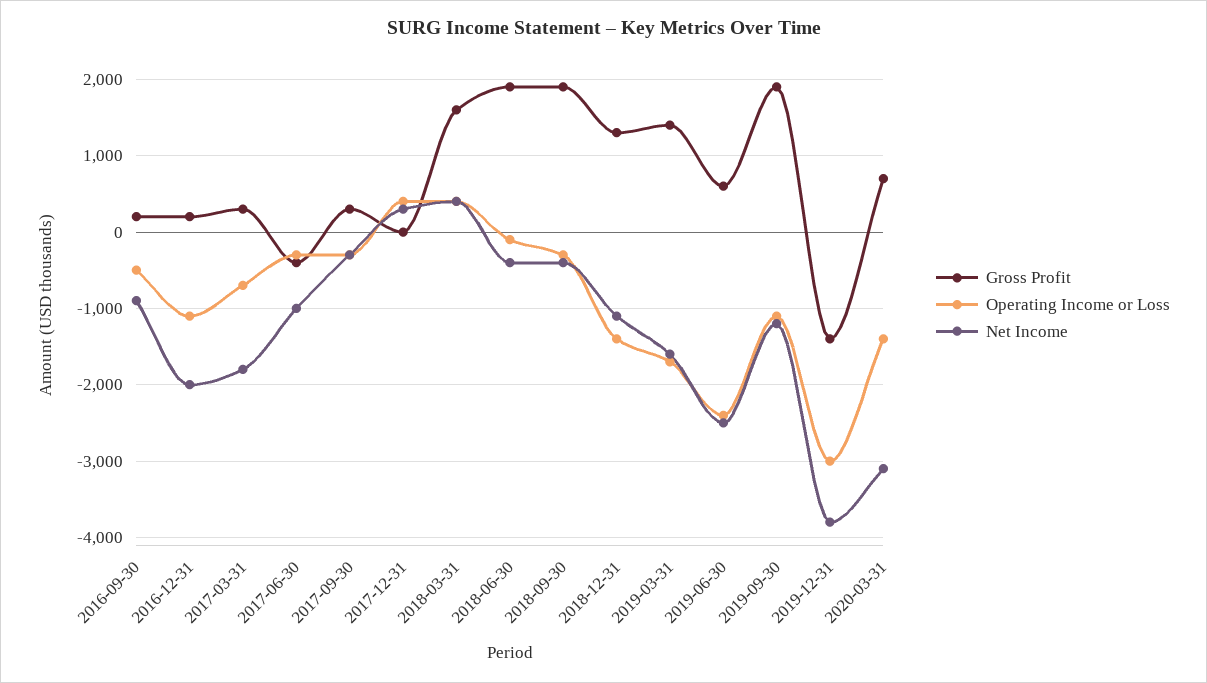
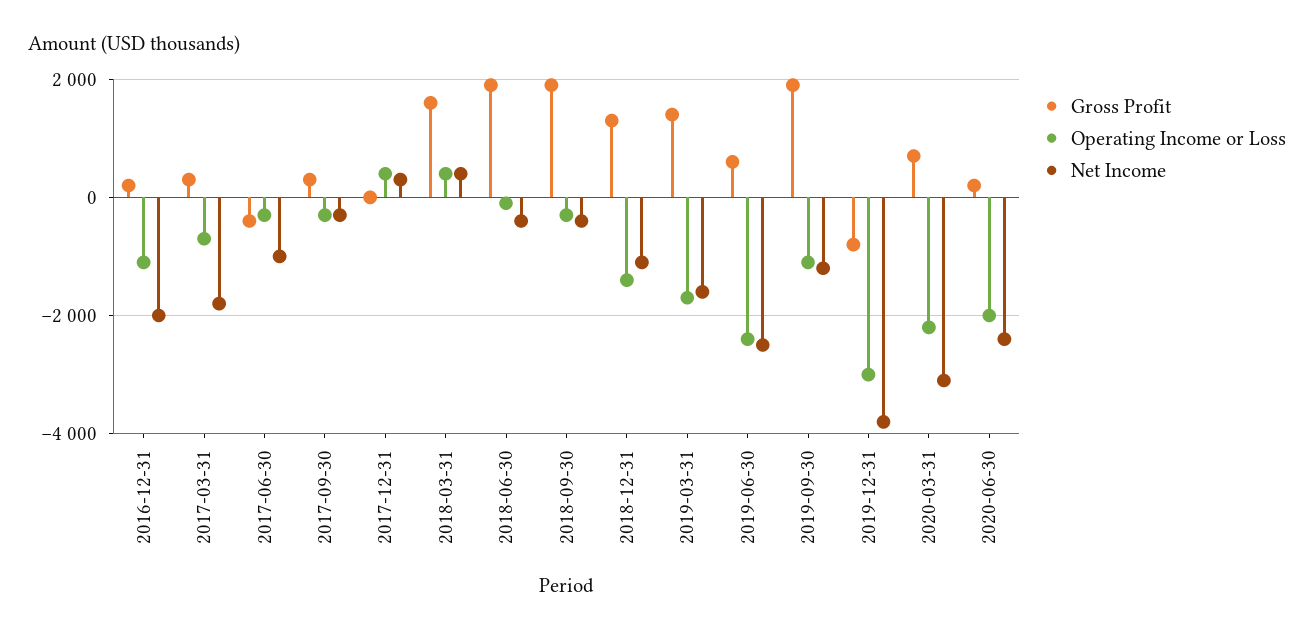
Gross Profit, 2016-09-30: 200 -> none
Operating Income or Loss, 2016-09-30: -500 -> none
Net Income, 2016-09-30: -900 -> none
Gross Profit, 2019-12-31: -1400 -> -800
Operating Income or Loss, 2020-03-31: -1400 -> -2200
Gross Profit, 2020-06-30: none -> 200
Operating Income or Loss, 2020-06-30: none -> -2000
Net Income, 2020-06-30: none -> -2400

